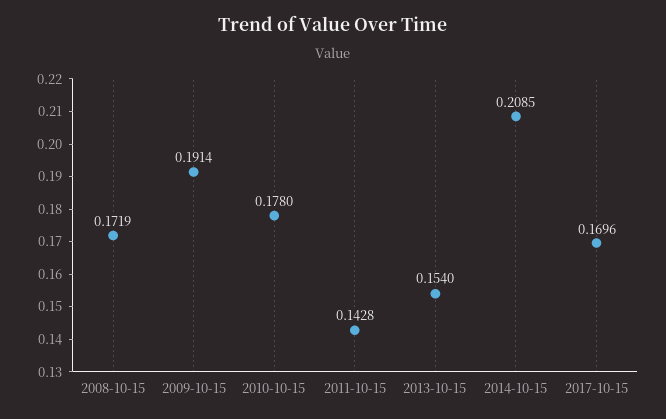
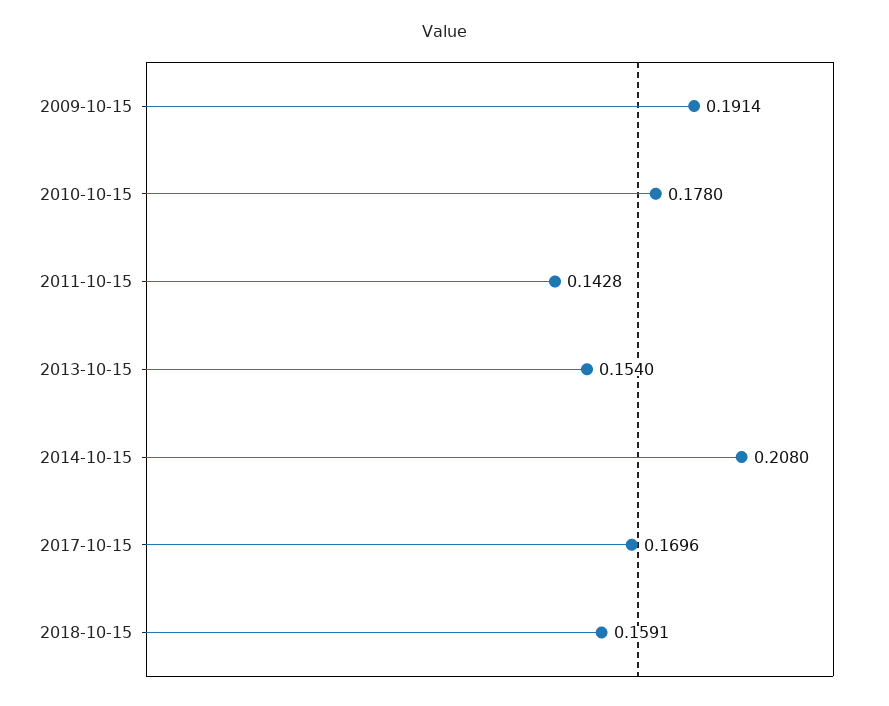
2008-10-15: 0.1719 -> none
2014-10-15: 0.2085 -> 0.208
2018-10-15: none -> 0.1591

